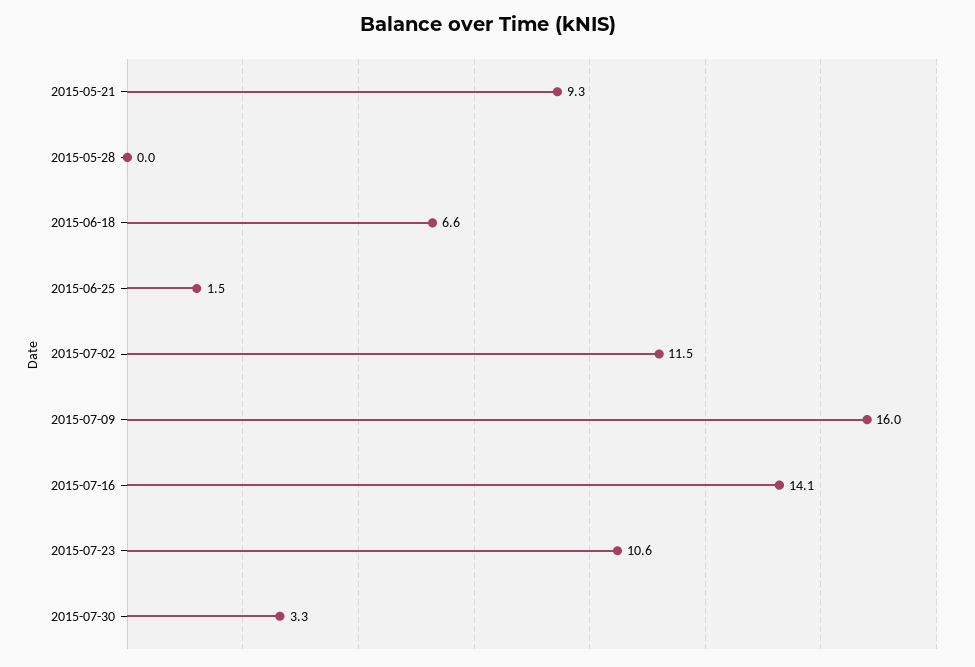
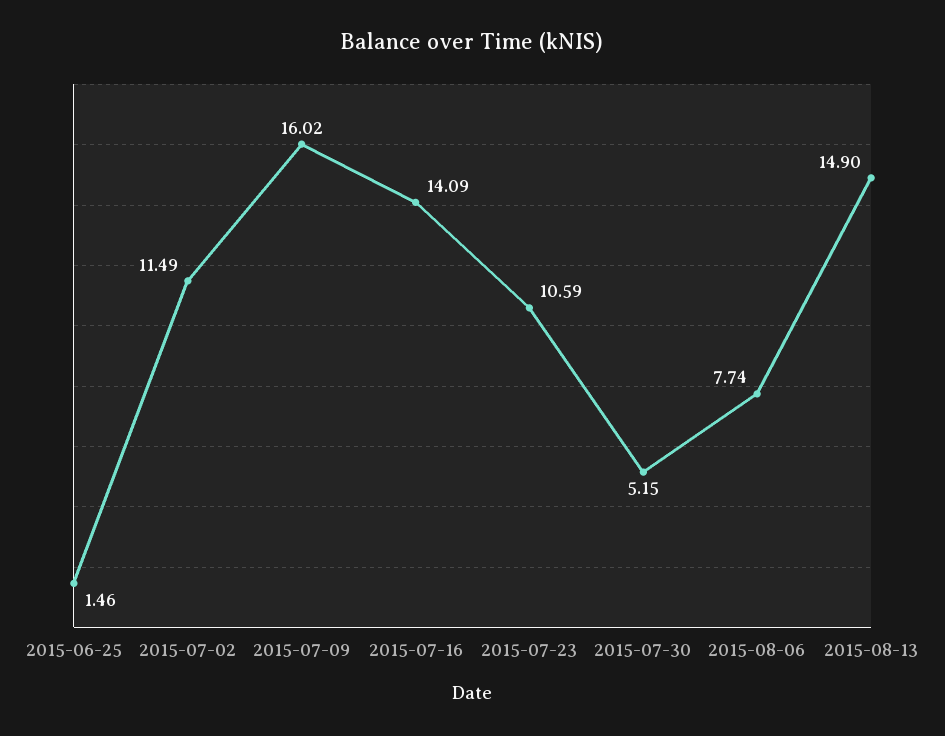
2015-05-21: 9.3 -> none
2015-05-28: 0 -> none
2015-06-18: 6.6 -> none
2015-07-30: 3.3 -> 5.15
2015-08-06: none -> 7.74
2015-08-13: none -> 14.9

